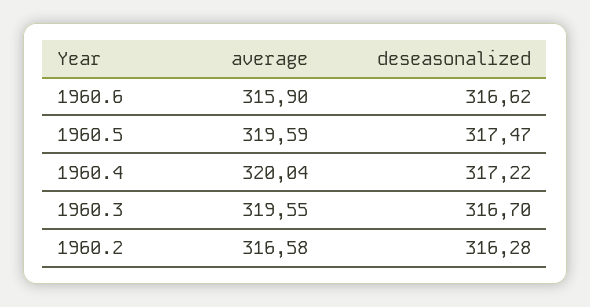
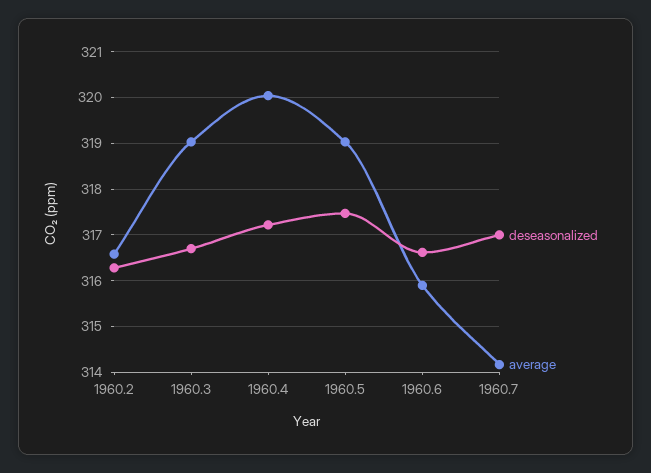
average, 1960.5: 319.59 -> 319
average, 1960.3: 319.55 -> 319
deseasonalized, 1960.7: none -> 317
average, 1960.7: none -> 314.2

